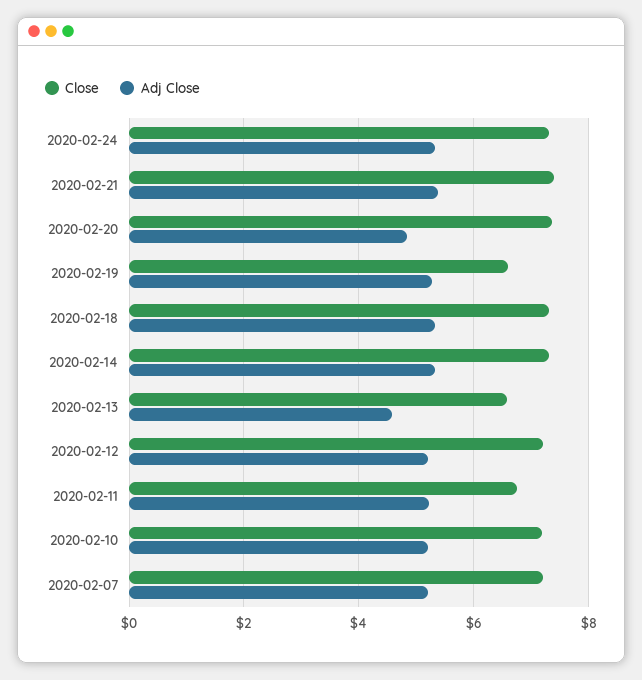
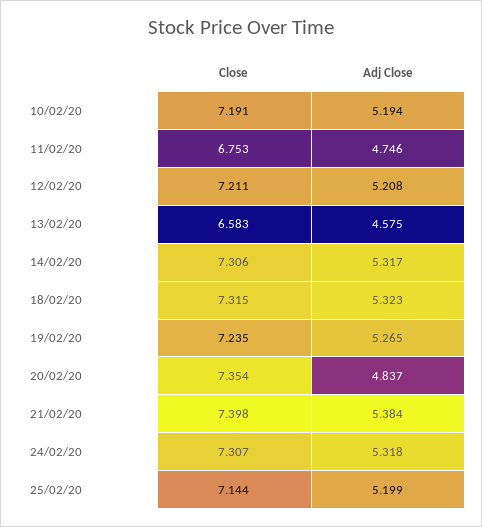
Close, 2020-02-19: 6.6 -> 7.235
Adj Close, 2020-02-11: 5.2 -> 4.746
Close, 2020-02-07: 7.2 -> none
Adj Close, 2020-02-07: 5.2 -> none
Close, 25/02/20: none -> 7.144
Adj Close, 25/02/20: none -> 5.199

